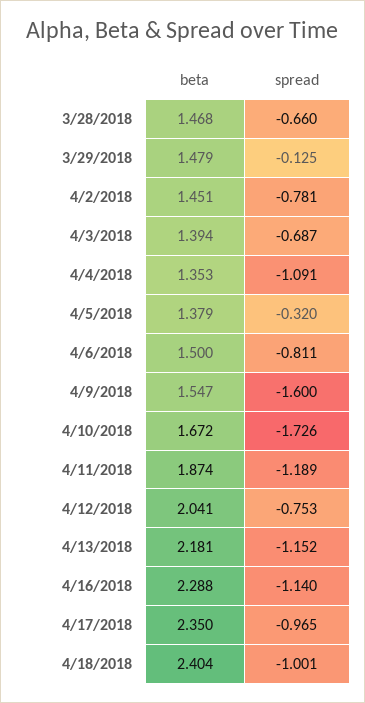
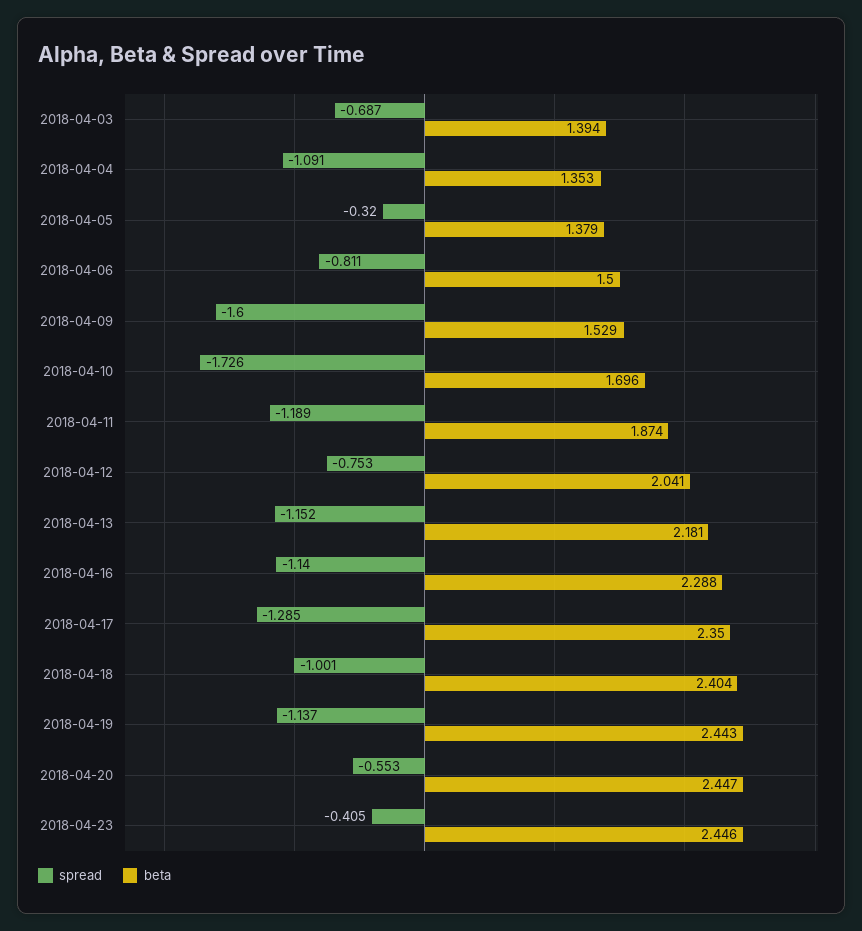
beta, 3/28/2018: 1.468 -> none
spread, 3/28/2018: -0.66 -> none
beta, 3/29/2018: 1.479 -> none
spread, 3/29/2018: -0.125 -> none
beta, 4/2/2018: 1.451 -> none
spread, 4/2/2018: -0.781 -> none
beta, 4/9/2018: 1.547 -> 1.529
beta, 4/10/2018: 1.672 -> 1.696
spread, 4/17/2018: -0.965 -> -1.285
spread, 2018-04-19: none -> -1.137
beta, 2018-04-19: none -> 2.443
spread, 2018-04-20: none -> -0.553
beta, 2018-04-20: none -> 2.447
spread, 2018-04-23: none -> -0.405
beta, 2018-04-23: none -> 2.446

